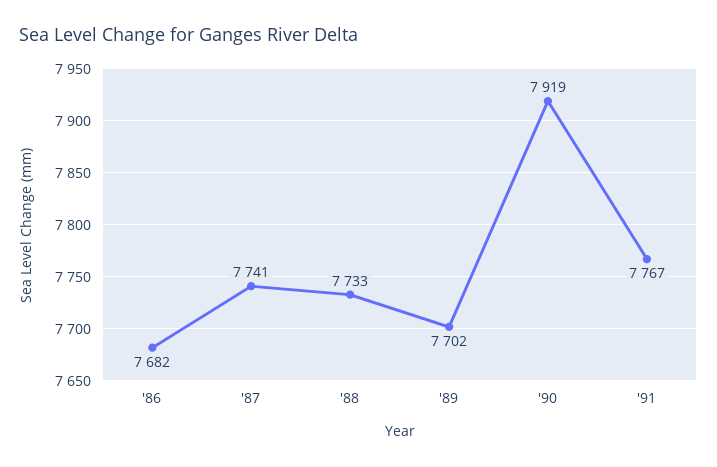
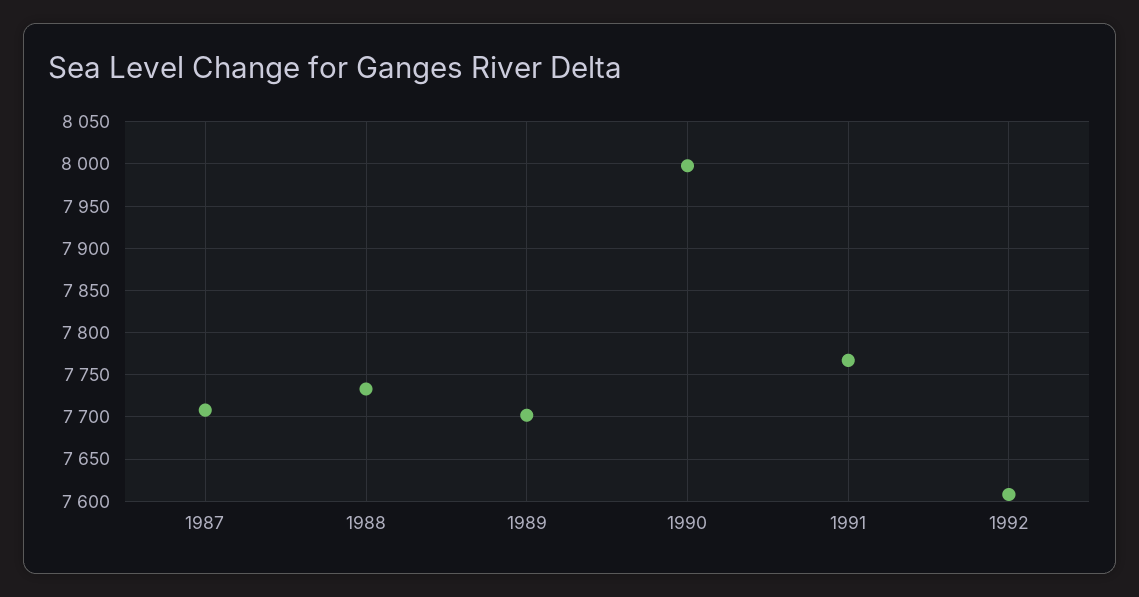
'86: 7682 -> none
'87: 7741 -> 7710
'90: 7919 -> 8000
1992: none -> 7610

